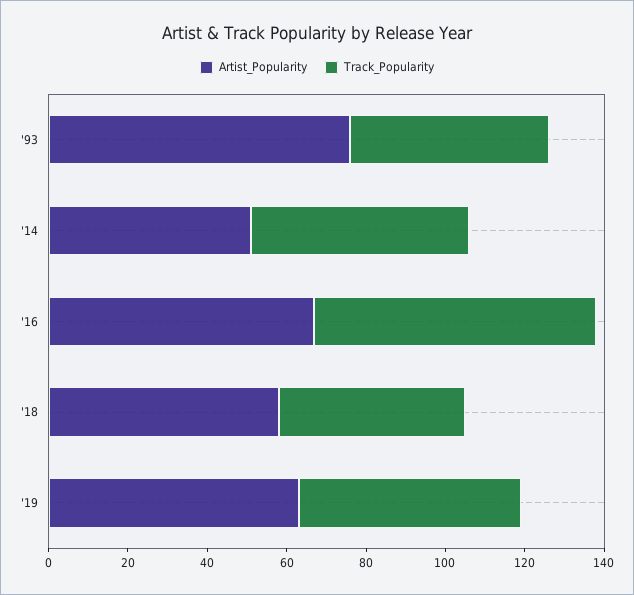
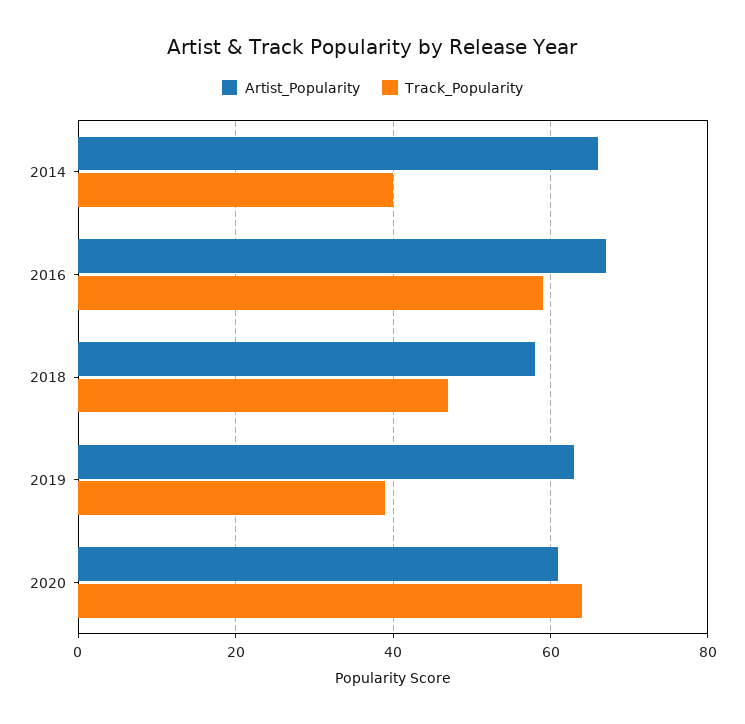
Artist_Popularity, '93: 75 -> none
Track_Popularity, '93: 50 -> none
Artist_Popularity, '14: 50 -> 65
Track_Popularity, '14: 55 -> 40
Track_Popularity, '16: 70 -> 60
Track_Popularity, '19: 55 -> 40
Artist_Popularity, 2020: none -> 60
Track_Popularity, 2020: none -> 65

